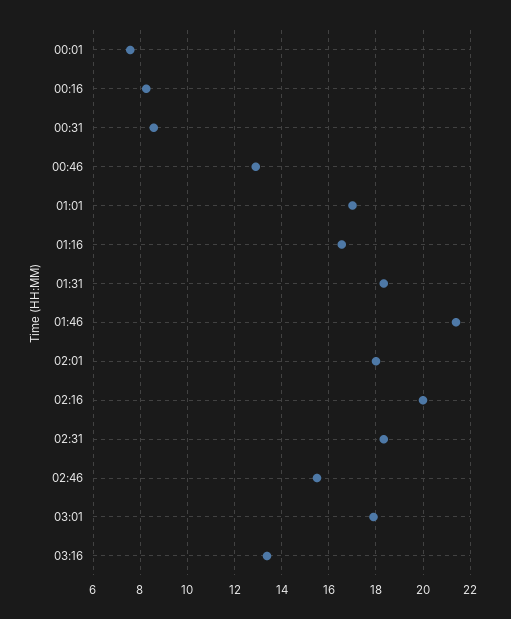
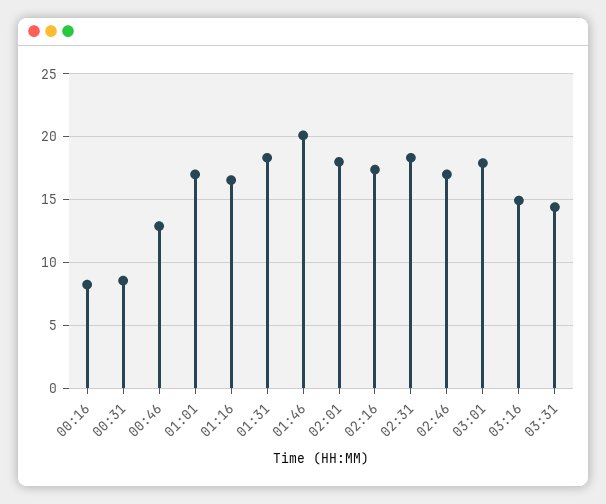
00:01: 7.5 -> none
01:46: 21.5 -> 20
02:16: 20 -> 17.5
02:46: 15.5 -> 17
03:16: 13.5 -> 15
03:31: none -> 14.5

